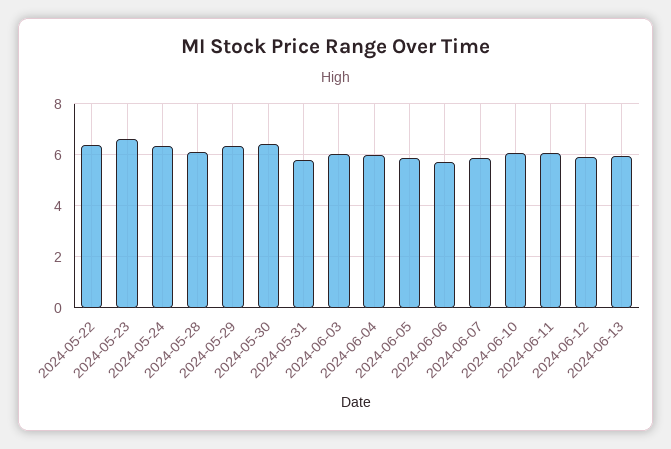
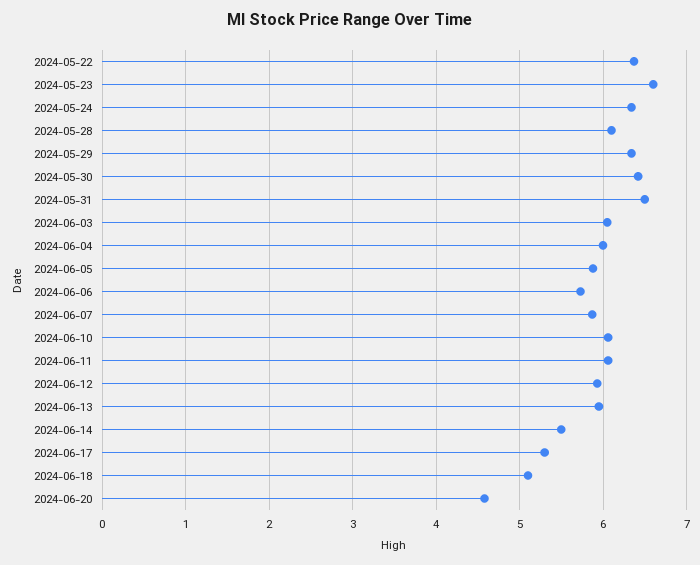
2024-05-31: 5.75 -> 6.5
2024-06-14: none -> 5.5
2024-06-17: none -> 5.3
2024-06-18: none -> 5.1
2024-06-20: none -> 4.6

